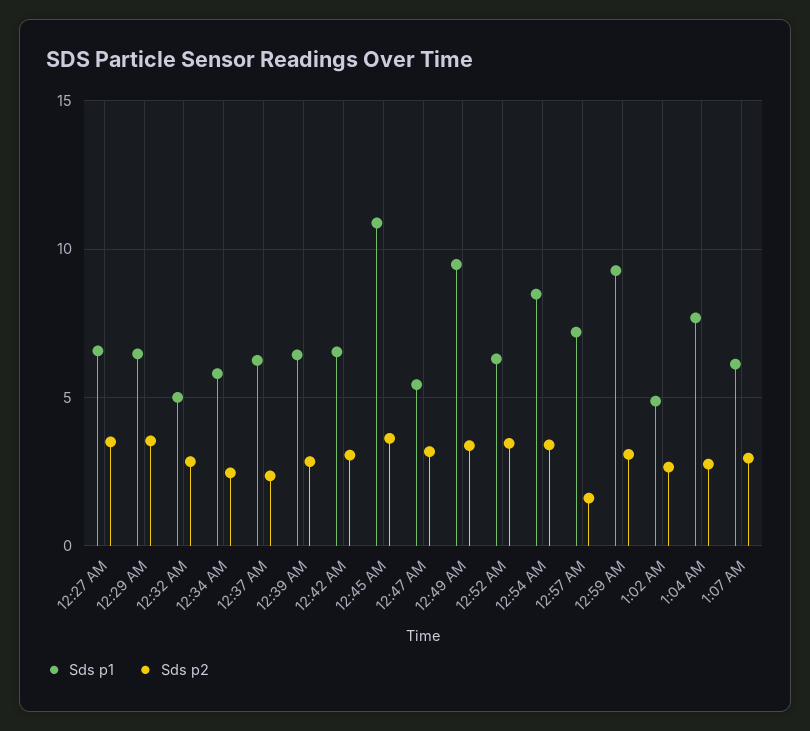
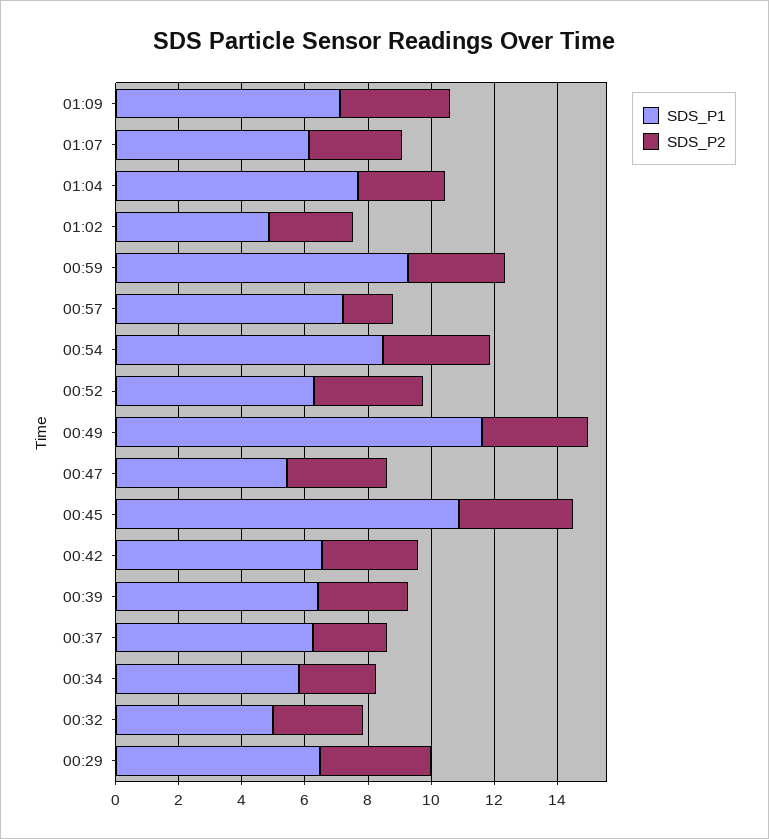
Sds p1, 12:27 AM: 6.5 -> none
Sds p2, 12:27 AM: 3.5 -> none
Sds p1, 12:49 AM: 9.5 -> 11.5
Sds p1, 01:09: none -> 7
Sds p2, 01:09: none -> 3.5

